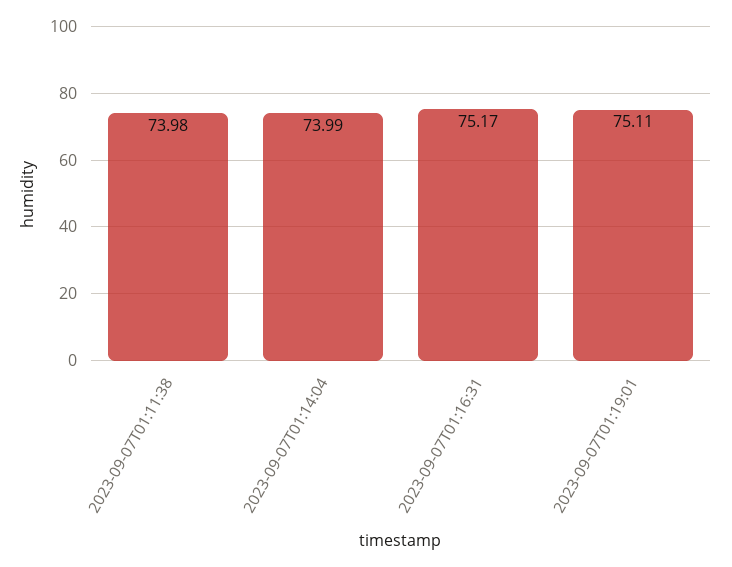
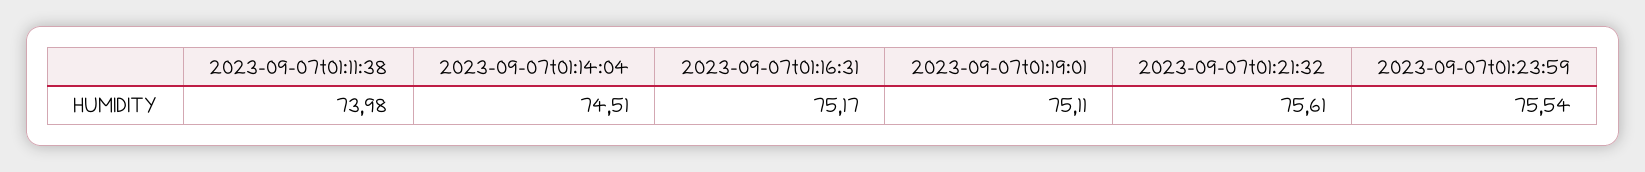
2023-09-07T01:14:04: 73.99 -> 74.51
2023-09-07t01:21:32: none -> 75.61
2023-09-07t01:23:59: none -> 75.54

